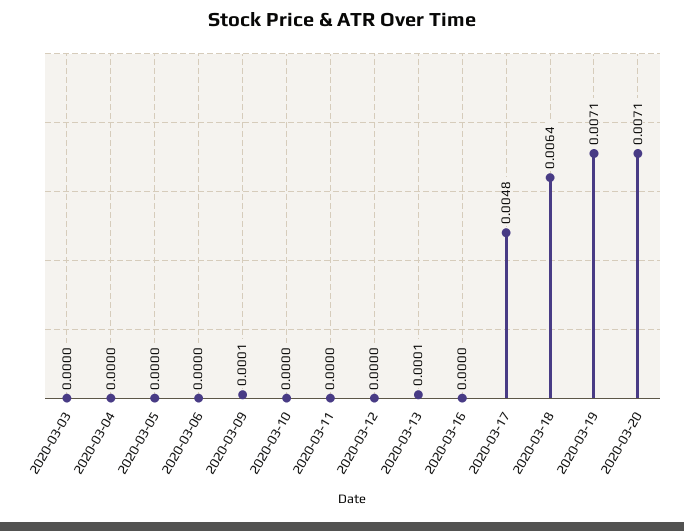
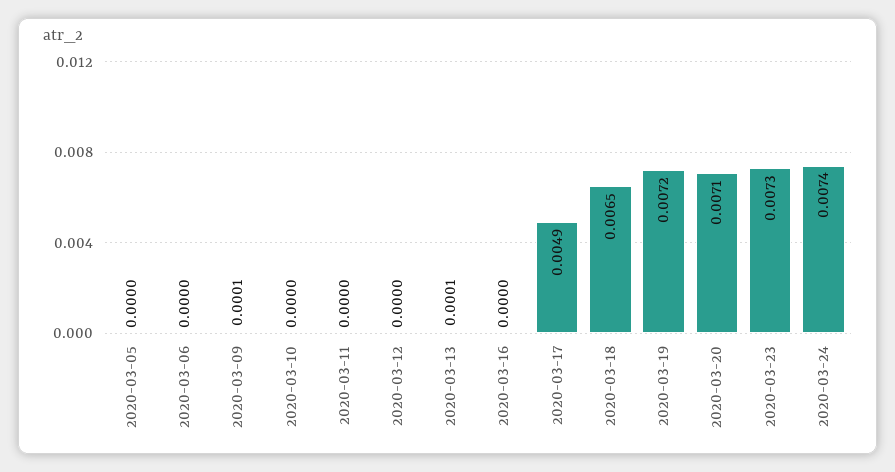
2020-03-03: 0 -> none
2020-03-04: 0 -> none
2020-03-17: 0.0048 -> 0.0049
2020-03-18: 0.0064 -> 0.0065
2020-03-19: 0.0071 -> 0.0072
2020-03-23: none -> 0.0073
2020-03-24: none -> 0.0074

